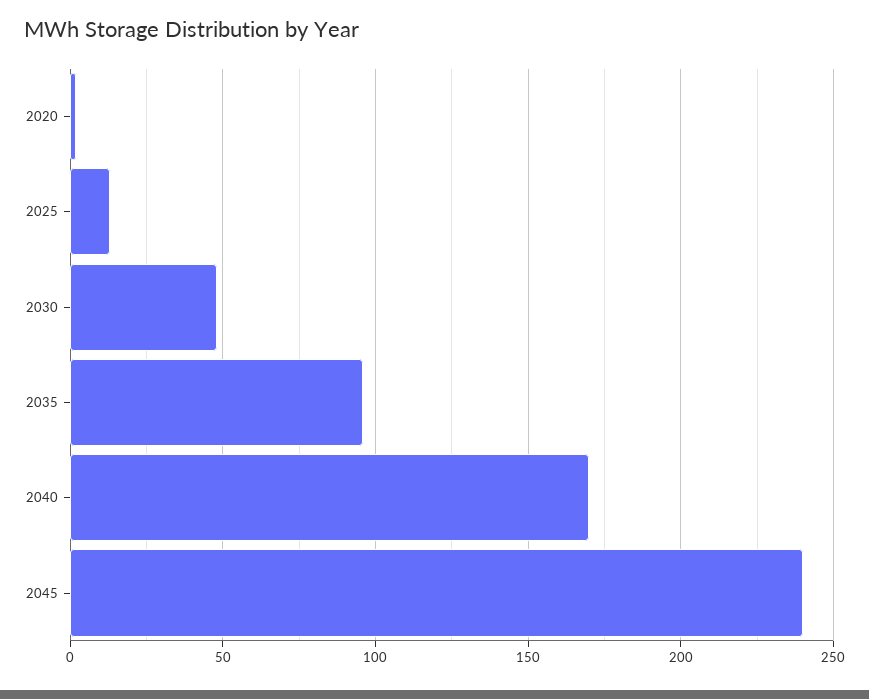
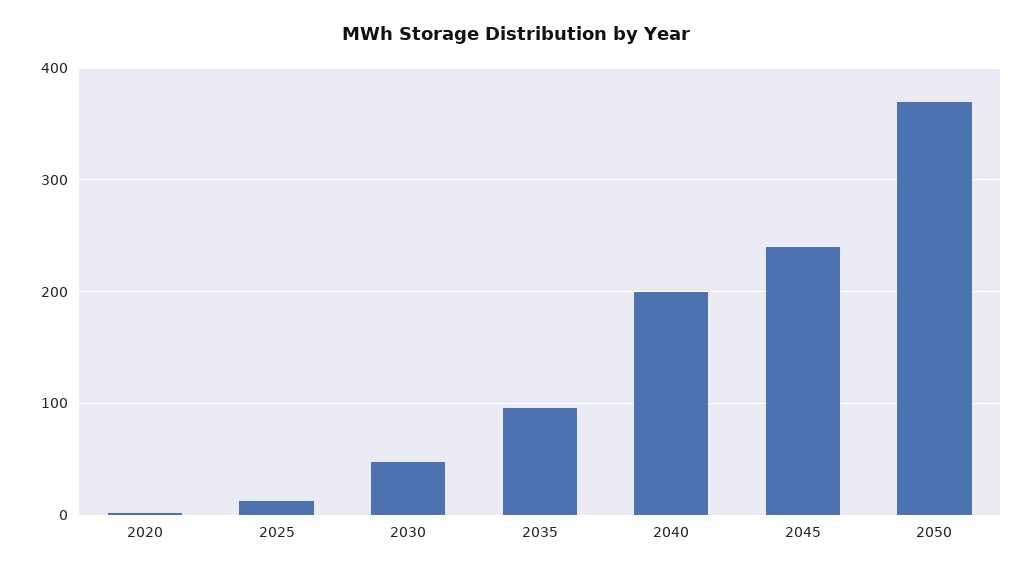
2040: 170 -> 200
2050: none -> 370

